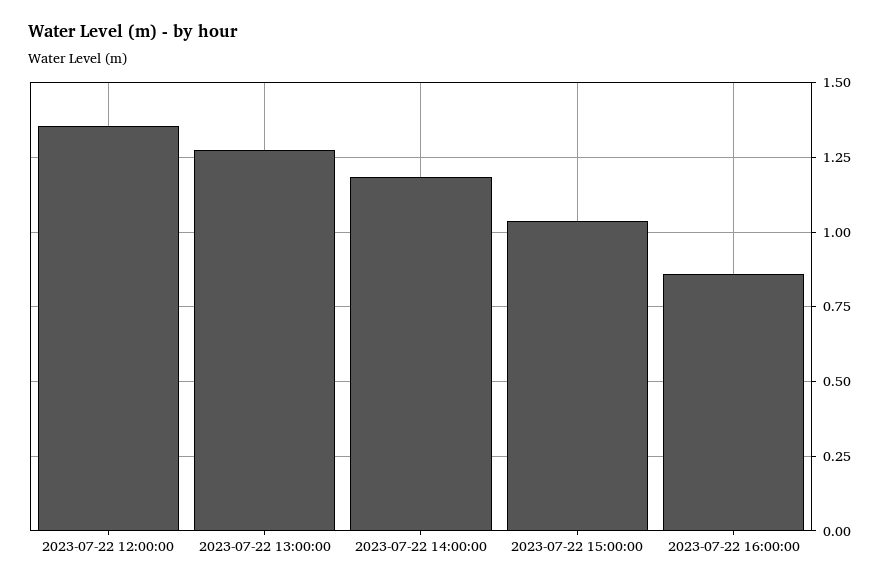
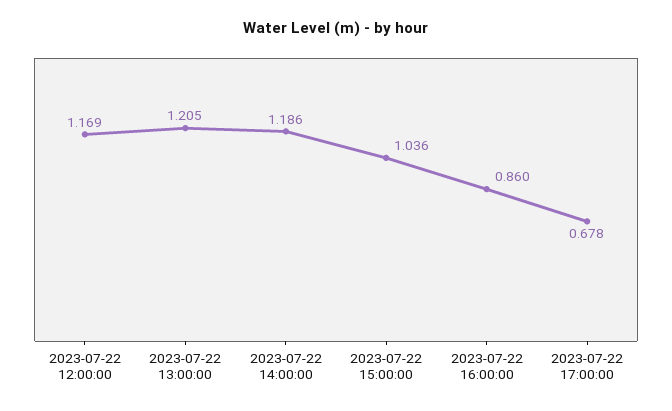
2023-07-22 12:00:00: 1.35 -> 1.169
2023-07-22 13:00:00: 1.275 -> 1.205
2023-07-22 17:00:00: none -> 0.678

